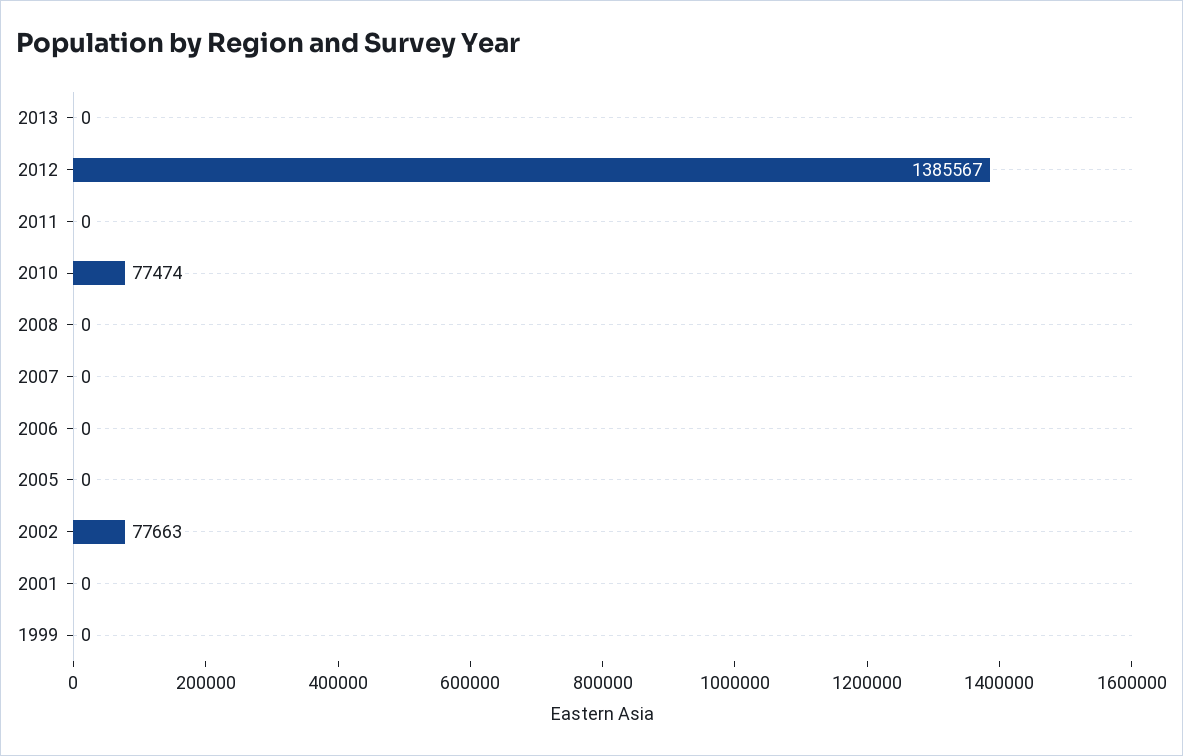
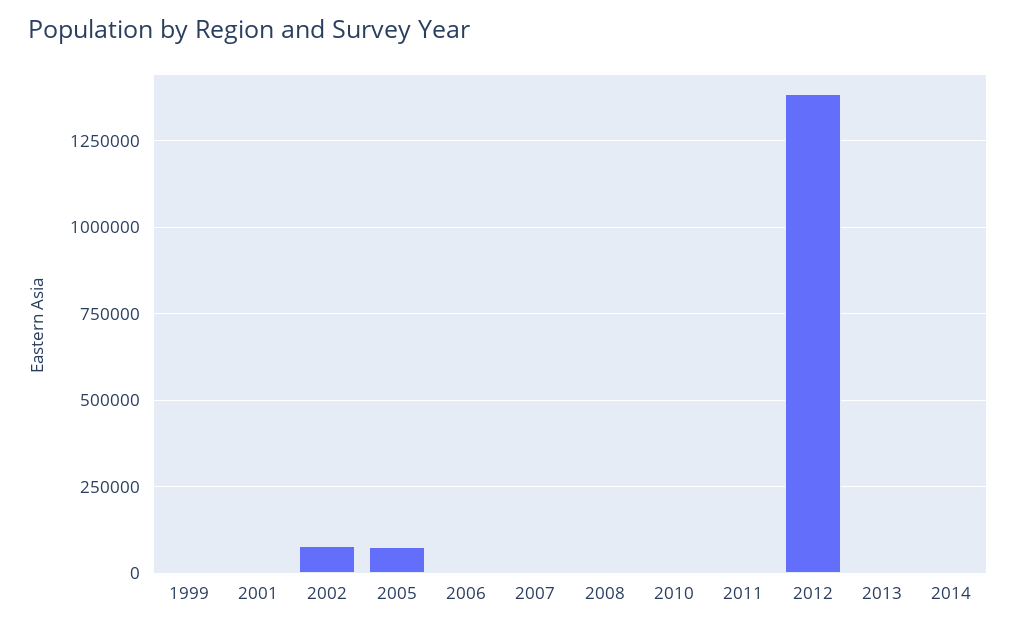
2010: 77474 -> 0
2005: 0 -> 75000
2014: none -> 0

